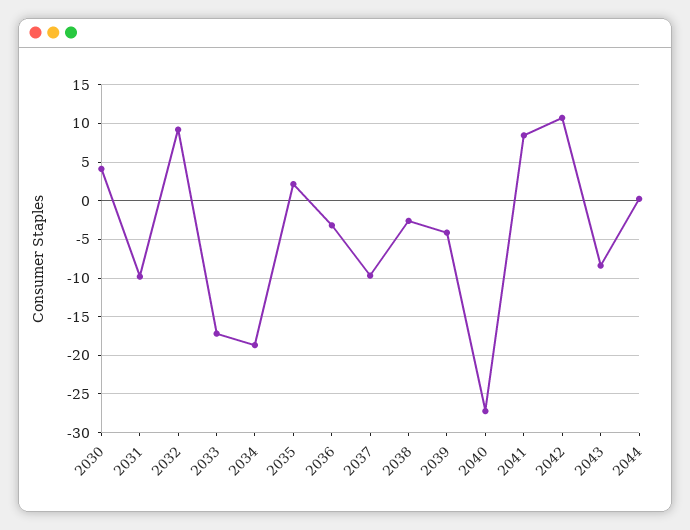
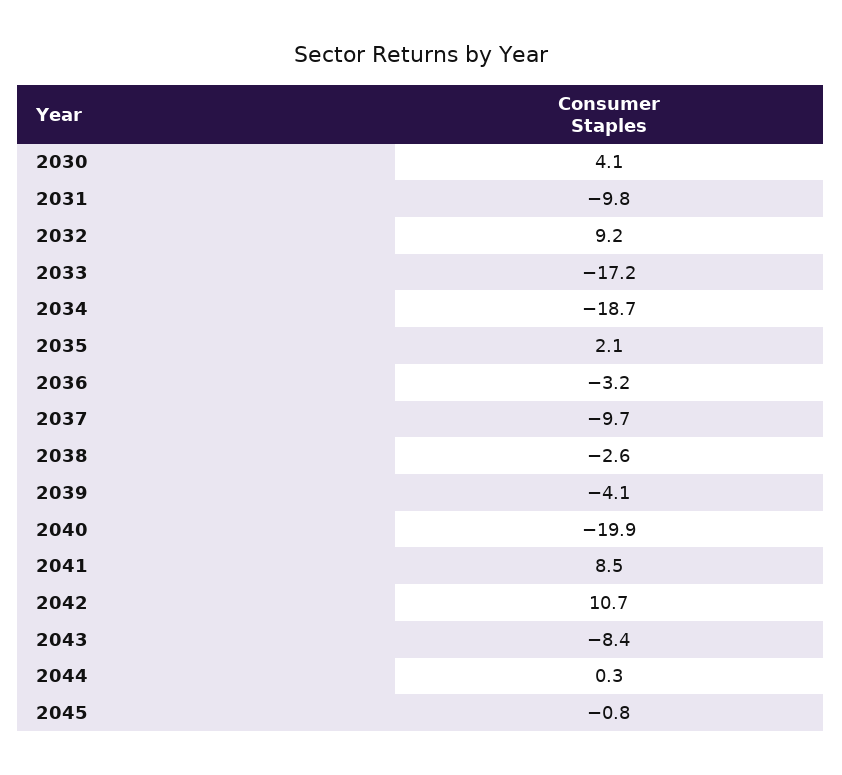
2040: -27 -> -19.9
2045: none -> -0.8

